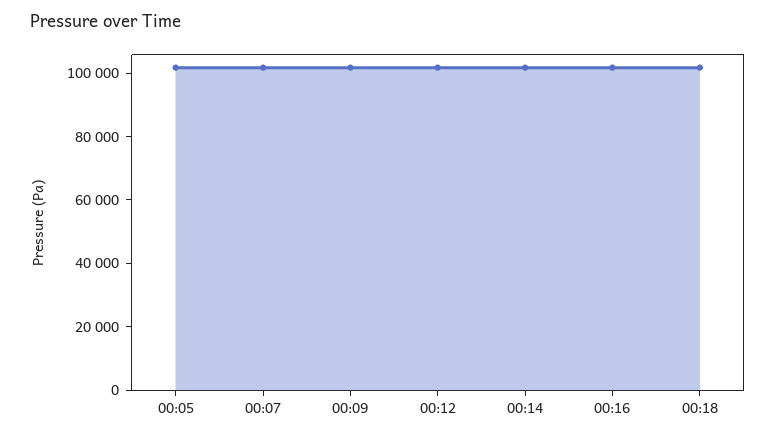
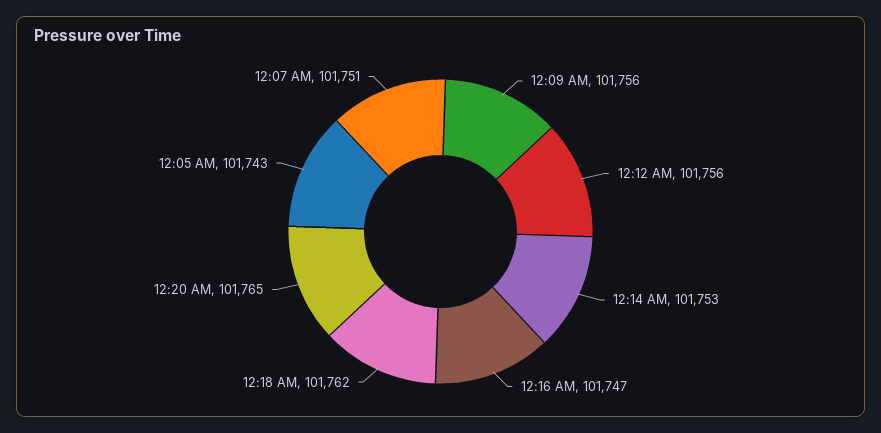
12:20 AM: none -> 101765

